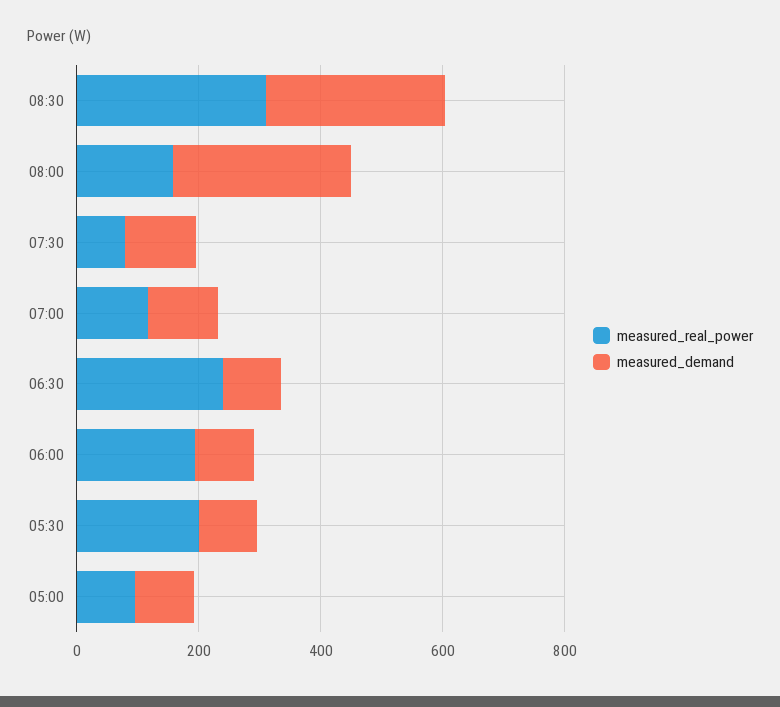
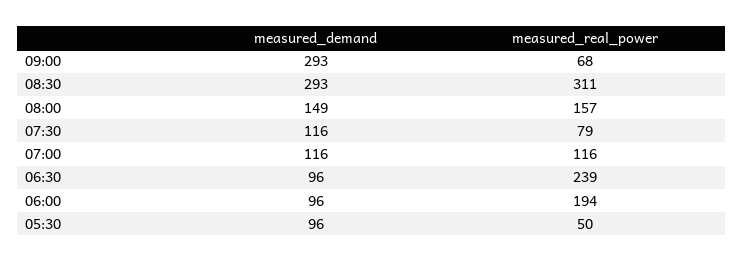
measured_demand, 08:00: 300 -> 149
measured_real_power, 05:30: 200 -> 50
measured_real_power, 05:00: 100 -> none
measured_demand, 05:00: 100 -> none
measured_demand, 09:00: none -> 293
measured_real_power, 09:00: none -> 68

